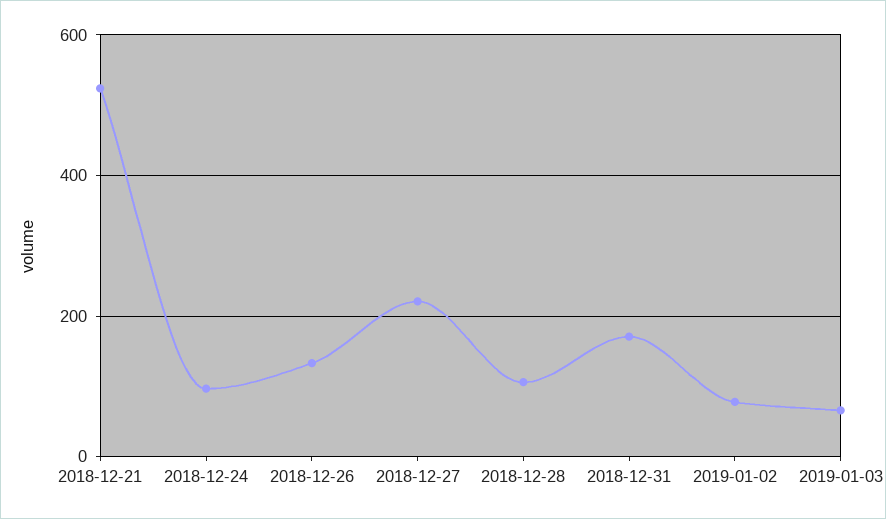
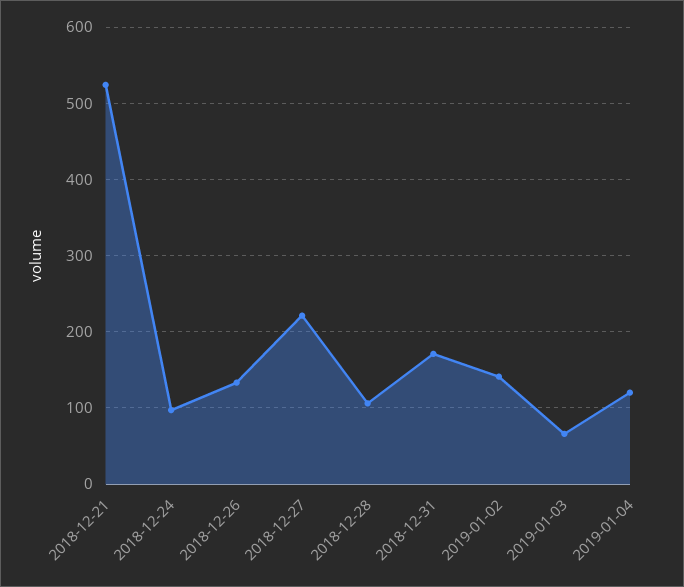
2019-01-02: 80 -> 140
2019-01-04: none -> 120

